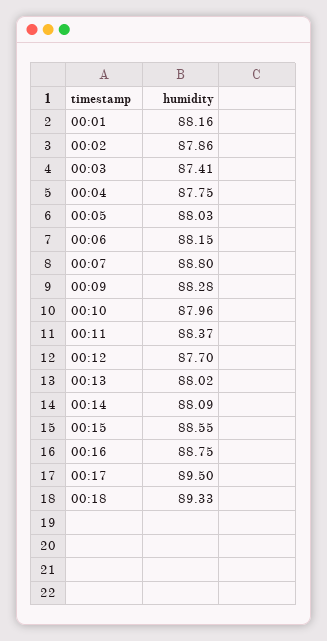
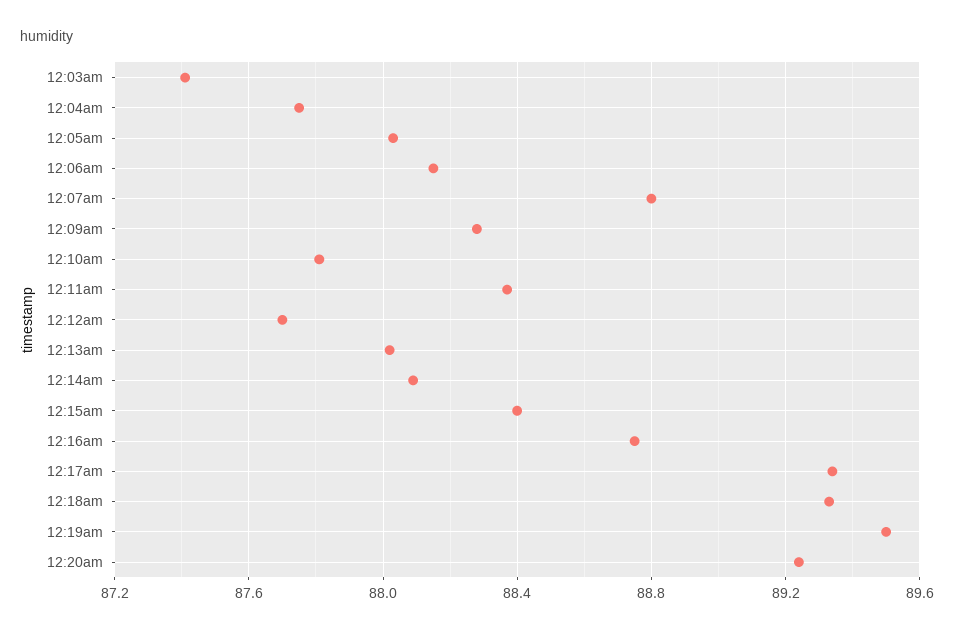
00:01: 88.16 -> none
00:02: 87.86 -> none
00:10: 87.96 -> 87.8
00:15: 88.55 -> 88.4
00:17: 89.5 -> 89.35
12:19am: none -> 89.5
12:20am: none -> 89.25

